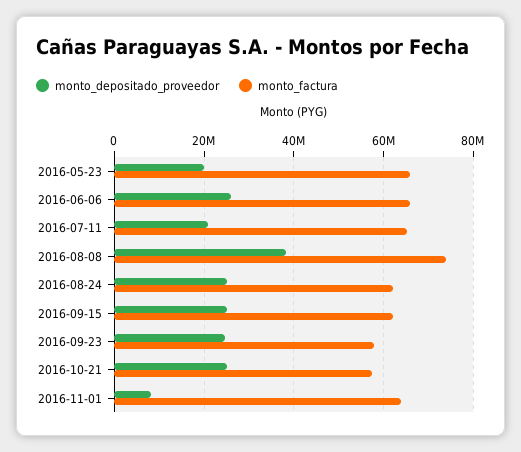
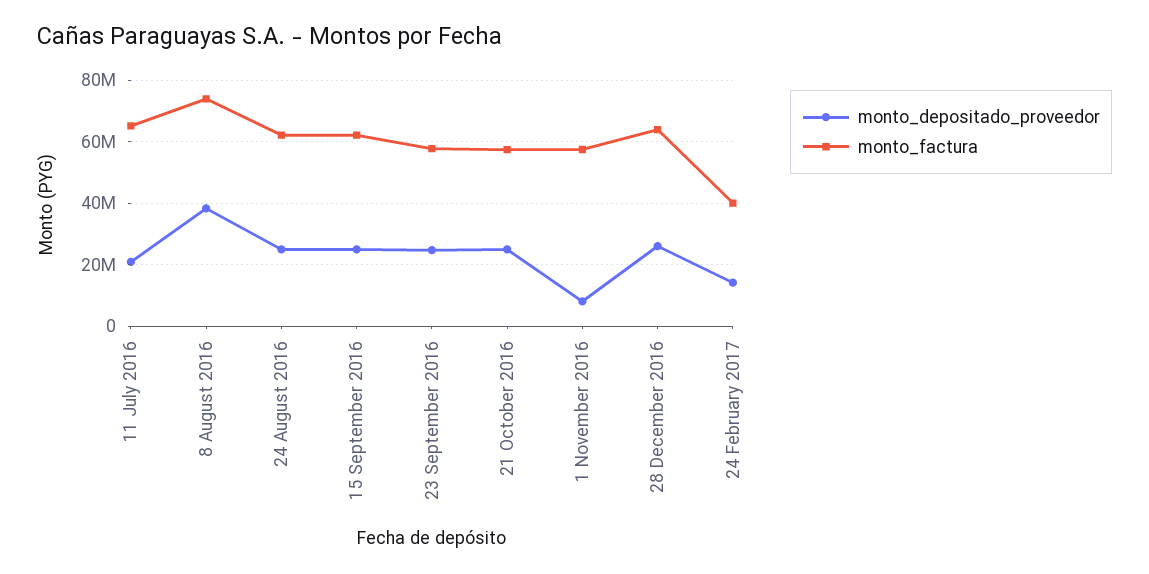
monto_depositado_proveedor, 2016-05-23: 20000000 -> none
monto_factura, 2016-05-23: 66000000 -> none
monto_depositado_proveedor, 2016-06-06: 26000000 -> none
monto_factura, 2016-06-06: 66000000 -> none
monto_factura, 2016-11-01: 64000000 -> 58000000
monto_depositado_proveedor, 28 December 2016: none -> 26000000
monto_factura, 28 December 2016: none -> 64000000
monto_depositado_proveedor, 24 February 2017: none -> 14000000
monto_factura, 24 February 2017: none -> 40000000

